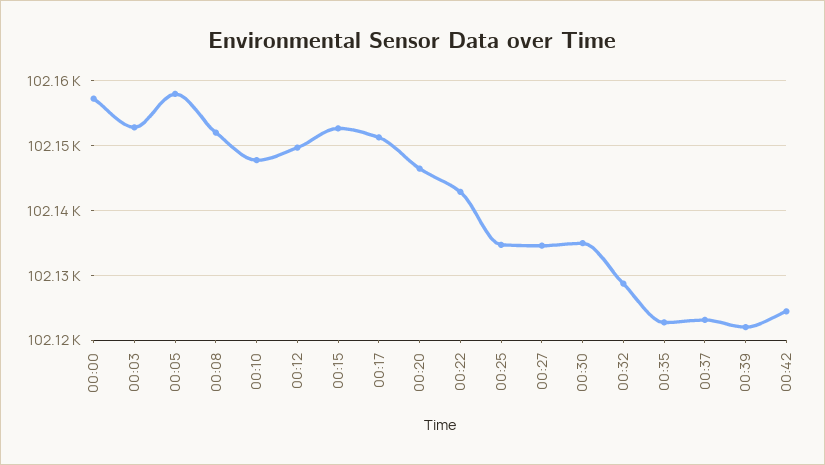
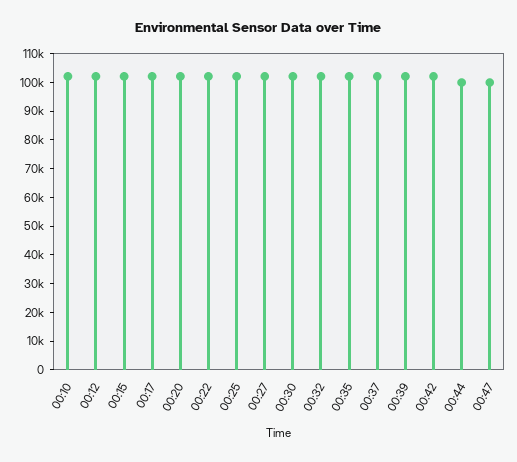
00:00: 102157 -> none
00:03: 102153 -> none
00:05: 102158 -> none
00:08: 102152 -> none
00:44: none -> 100000
00:47: none -> 100000

